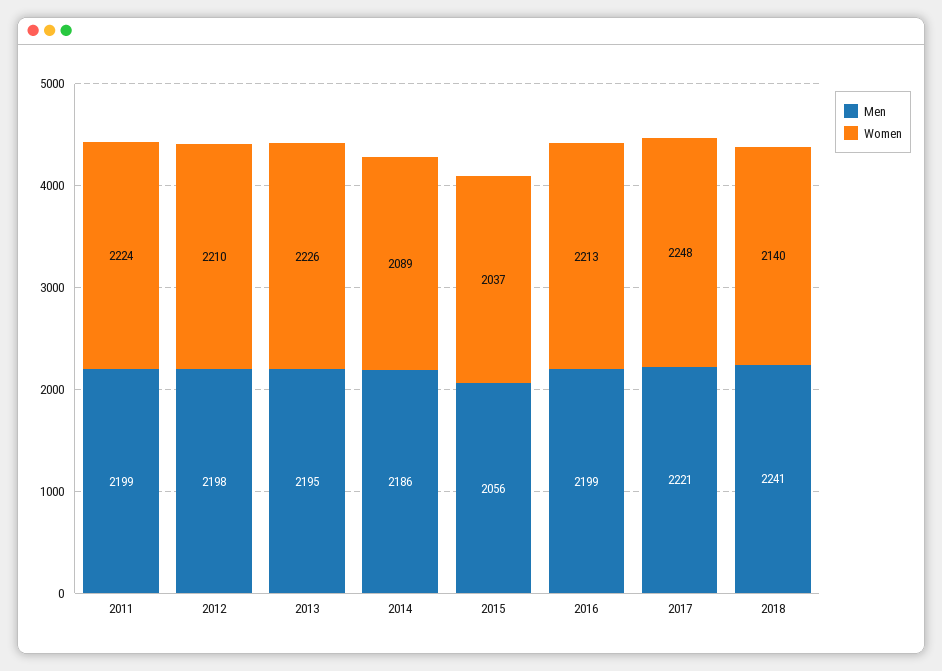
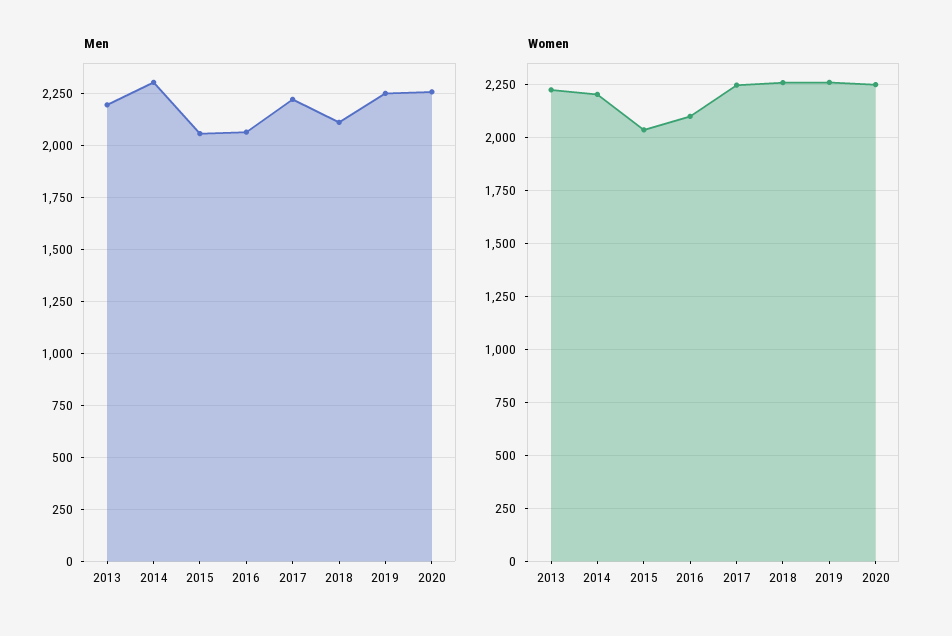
Men, 2011: 2199 -> none
Women, 2011: 2224 -> none
Men, 2012: 2198 -> none
Women, 2012: 2210 -> none
Men, 2014: 2186 -> 2300
Women, 2014: 2089 -> 2200
Men, 2016: 2199 -> 2050
Women, 2016: 2213 -> 2100
Men, 2018: 2241 -> 2100
Women, 2018: 2140 -> 2250
Men, 2019: none -> 2250
Men, 2020: none -> 2250
Women, 2019: none -> 2250
Women, 2020: none -> 2250

